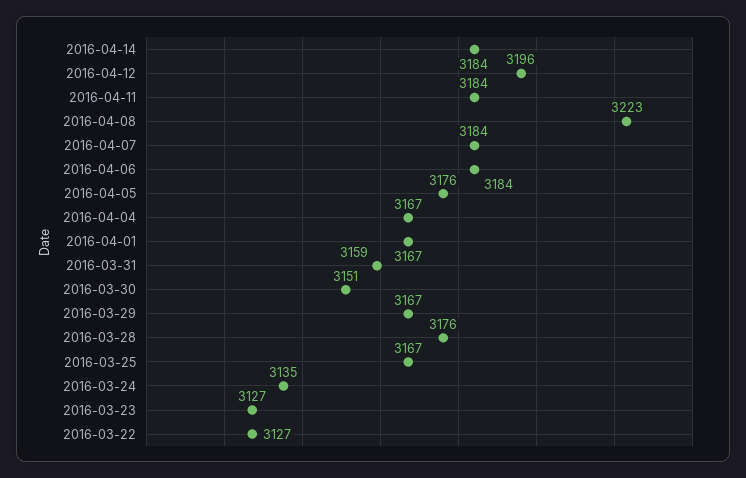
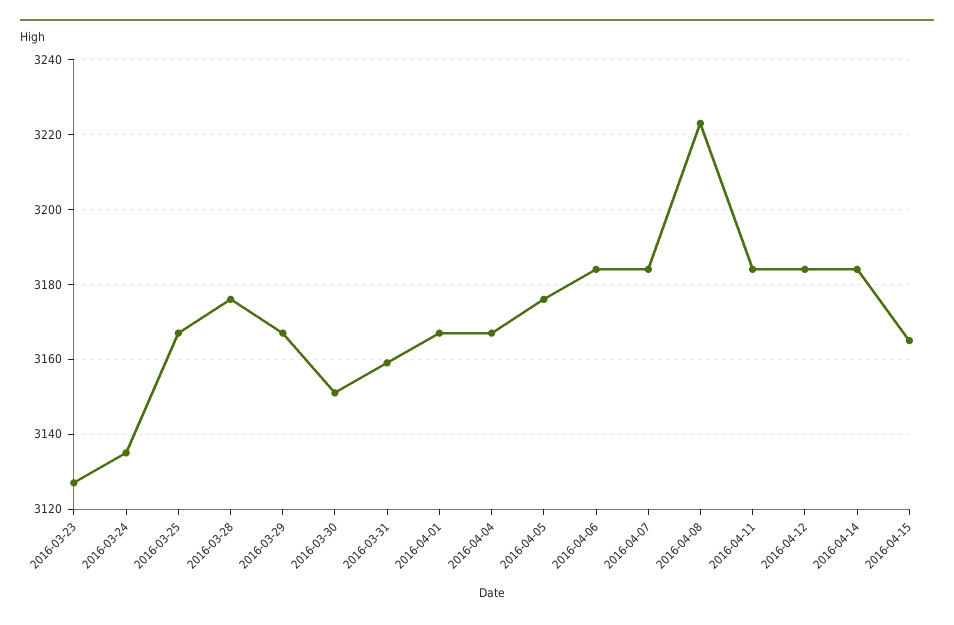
2016-04-12: 3196 -> 3185
2016-03-22: 3127 -> none
2016-04-15: none -> 3165

